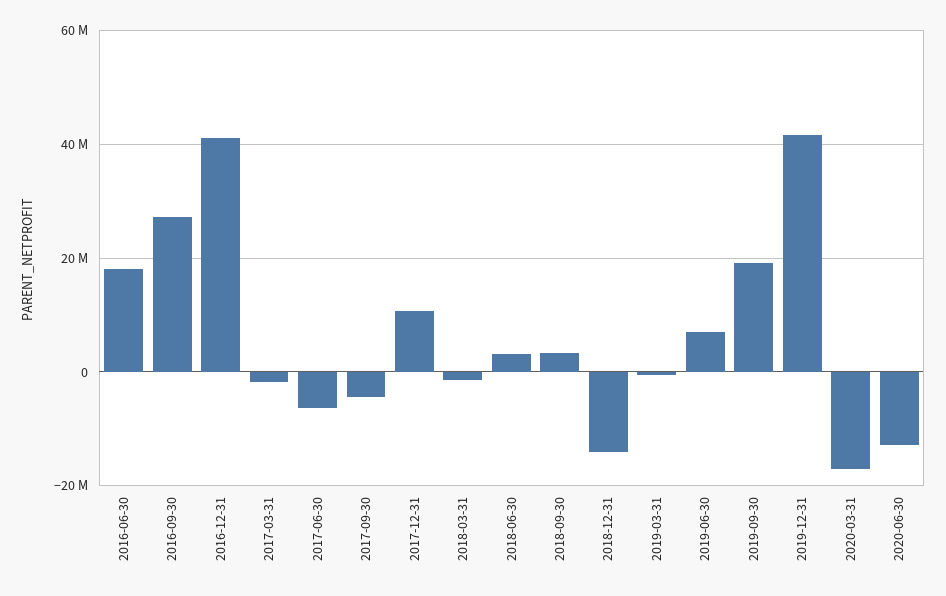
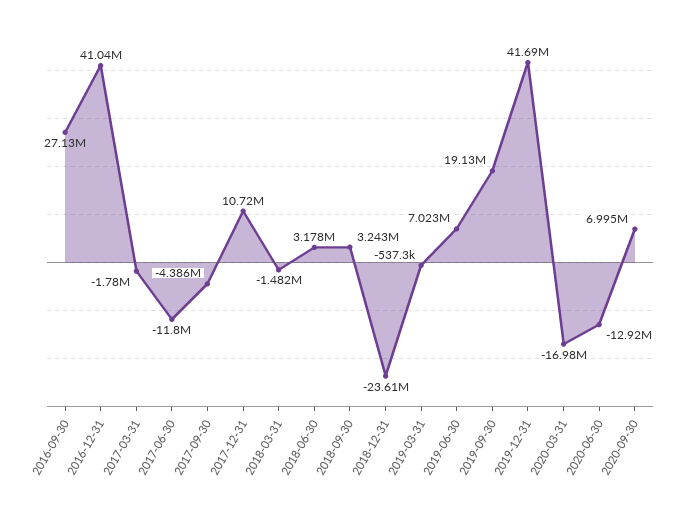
2016-06-30: 18000000 -> none
2017-06-30: -6000000 -> -11800000
2018-12-31: -14000000 -> -23610000
2020-09-30: none -> 6995000

